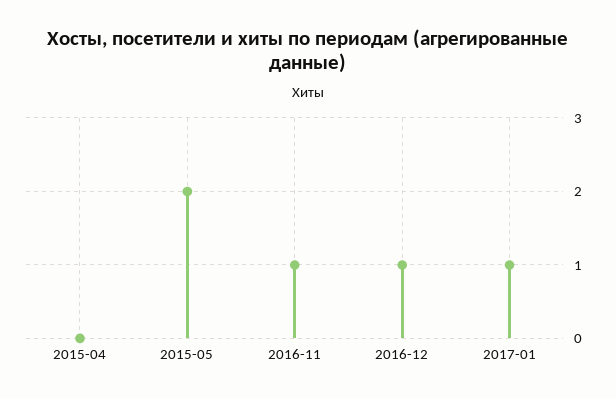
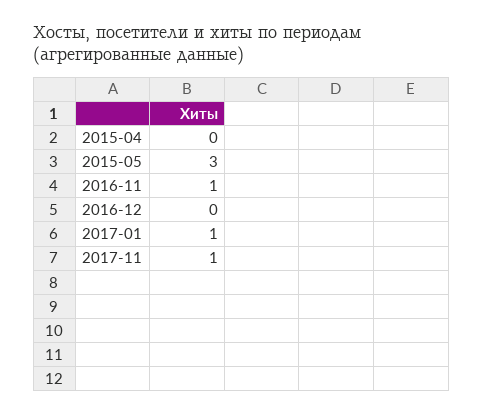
2015-05: 2 -> 3
2016-12: 1 -> 0
2017-11: none -> 1

